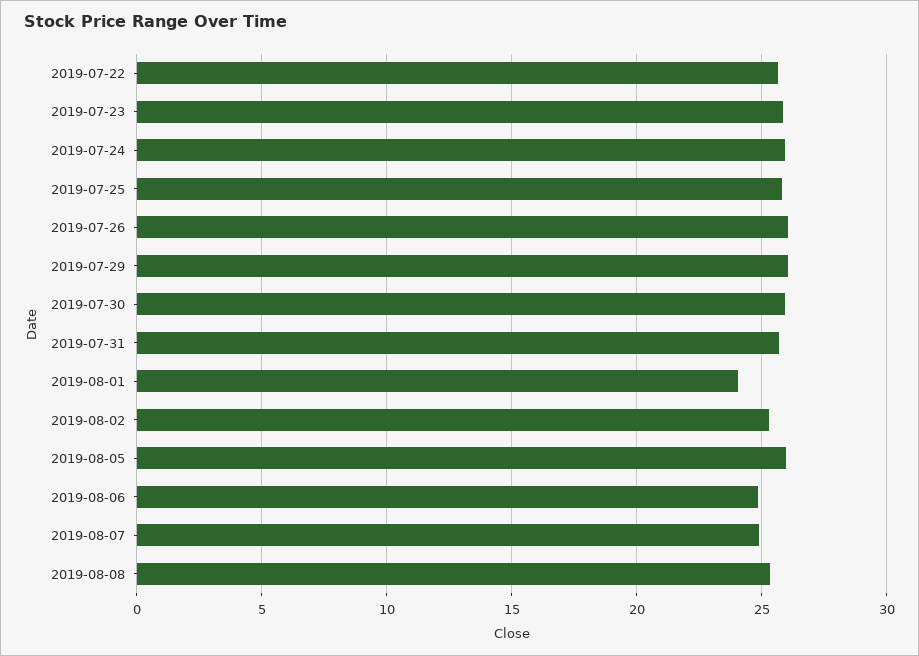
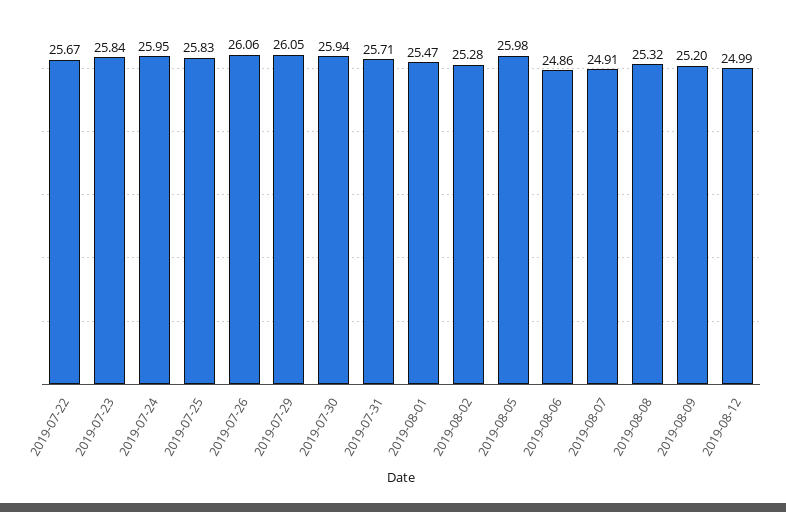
2019-08-01: 24 -> 25.47
2019-08-09: none -> 25.2
2019-08-12: none -> 24.99

